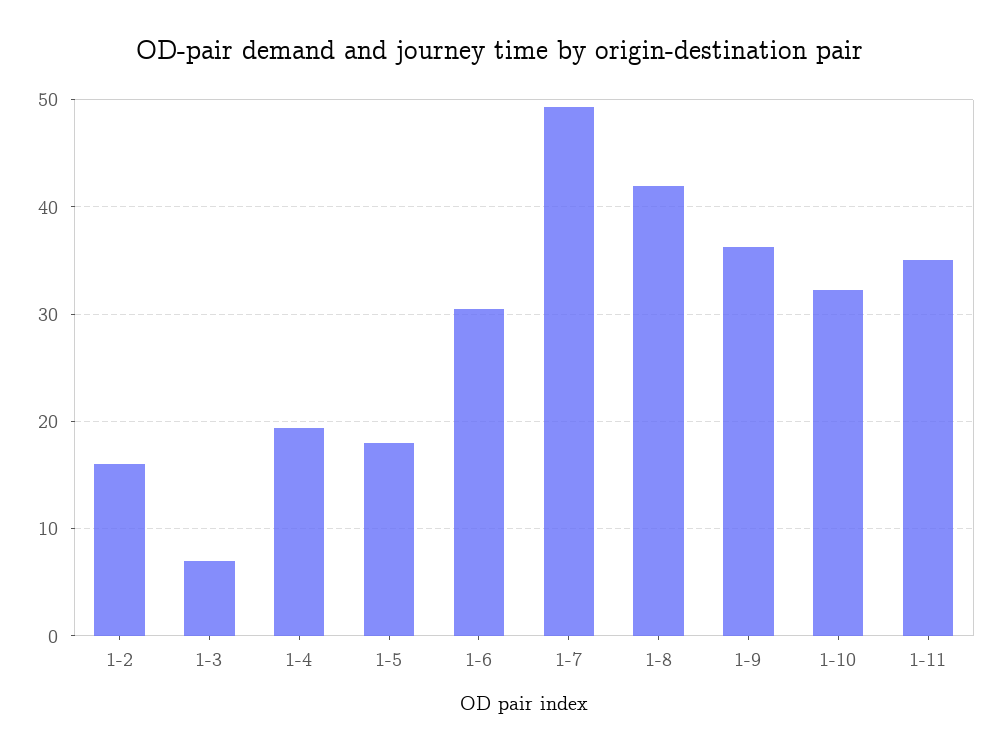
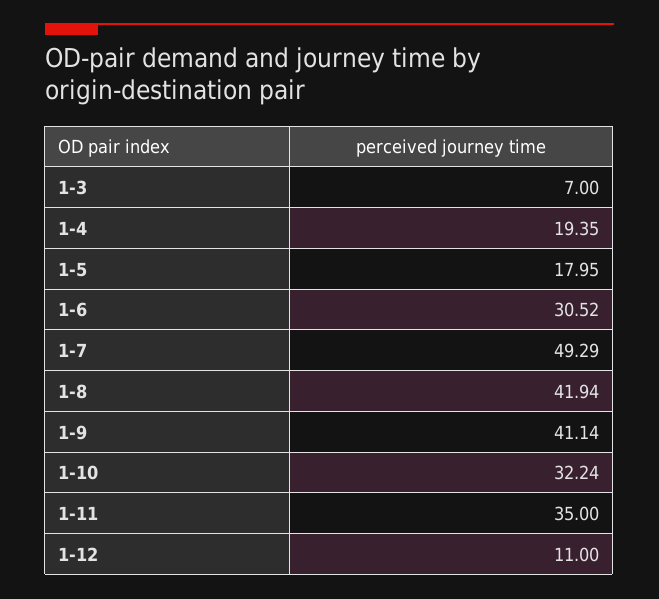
1-2: 16 -> none
1-9: 36 -> 41.14
1-12: none -> 11

